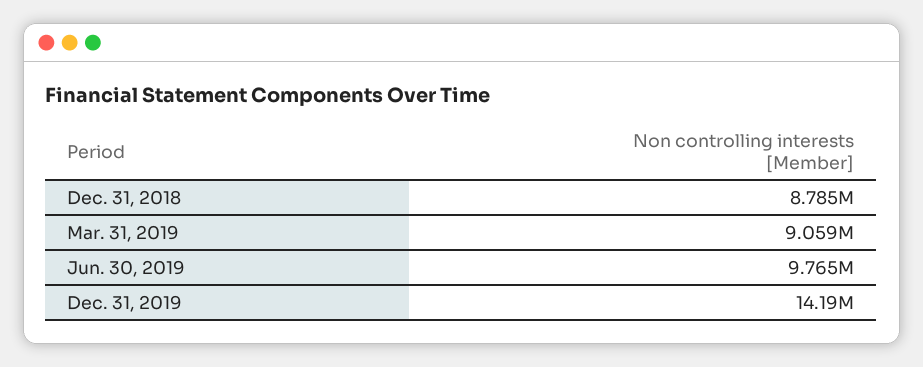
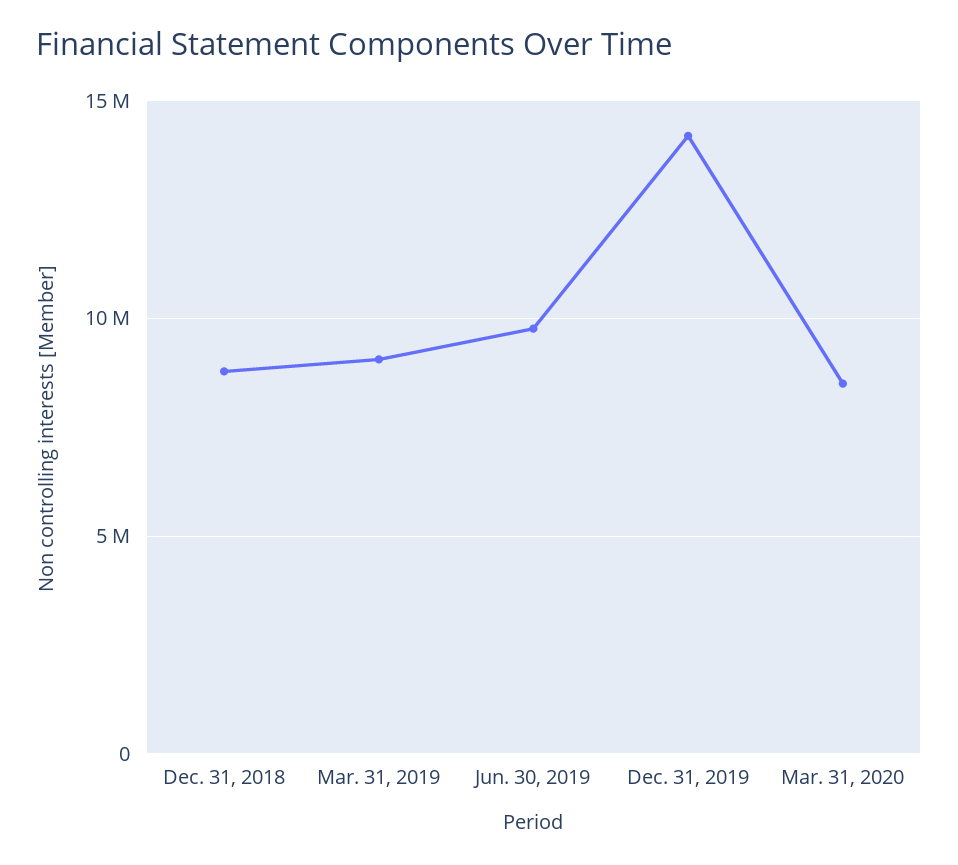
Mar. 31, 2020: none -> 8500000

